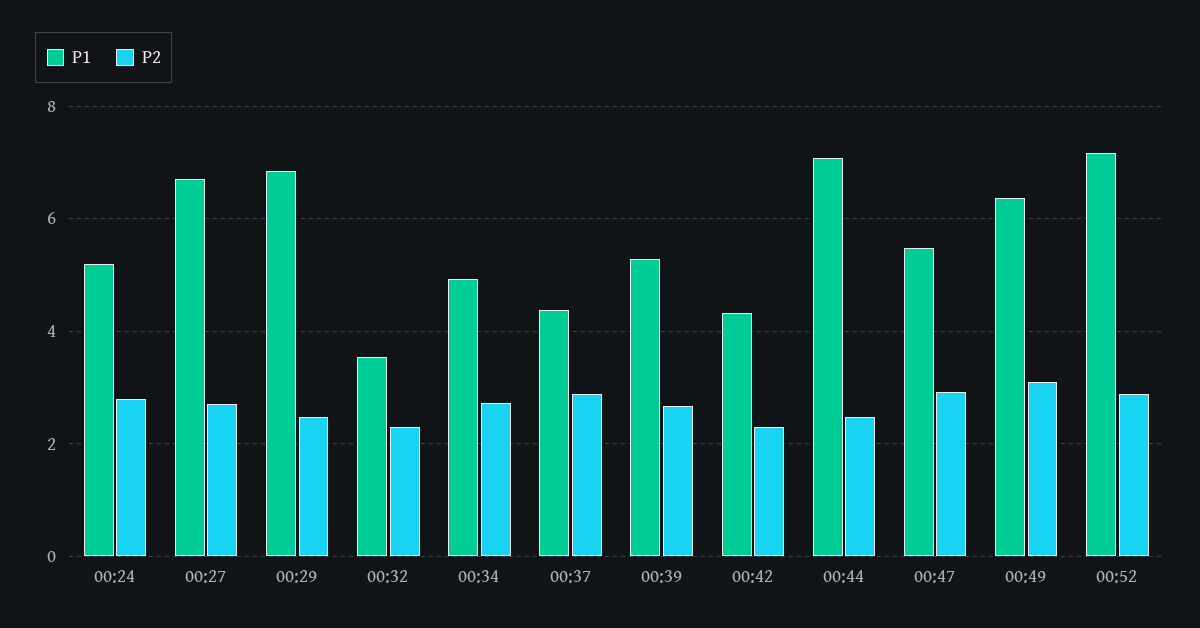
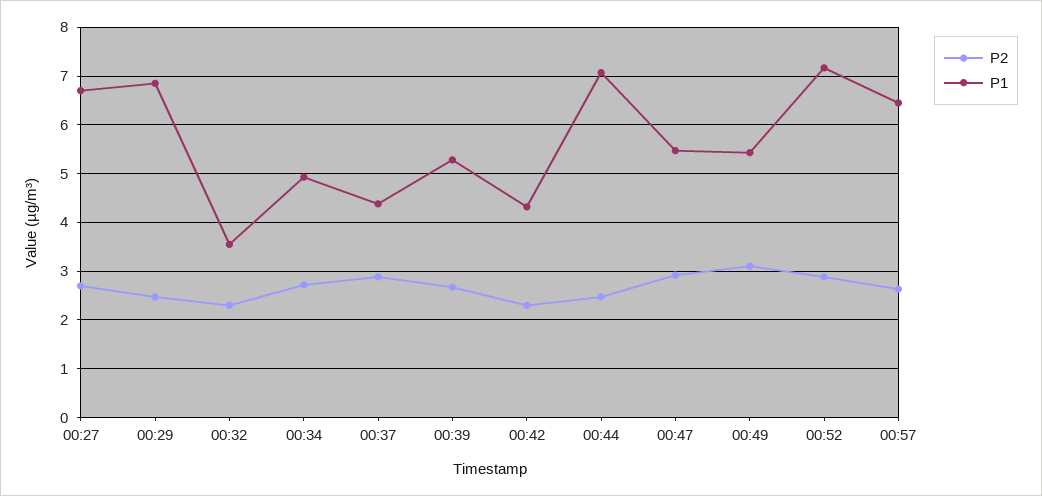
P1, 00:24: 5.2 -> none
P2, 00:24: 2.8 -> none
P1, 00:49: 6.4 -> 5.4
P2, 00:57: none -> 2.6
P1, 00:57: none -> 6.4

